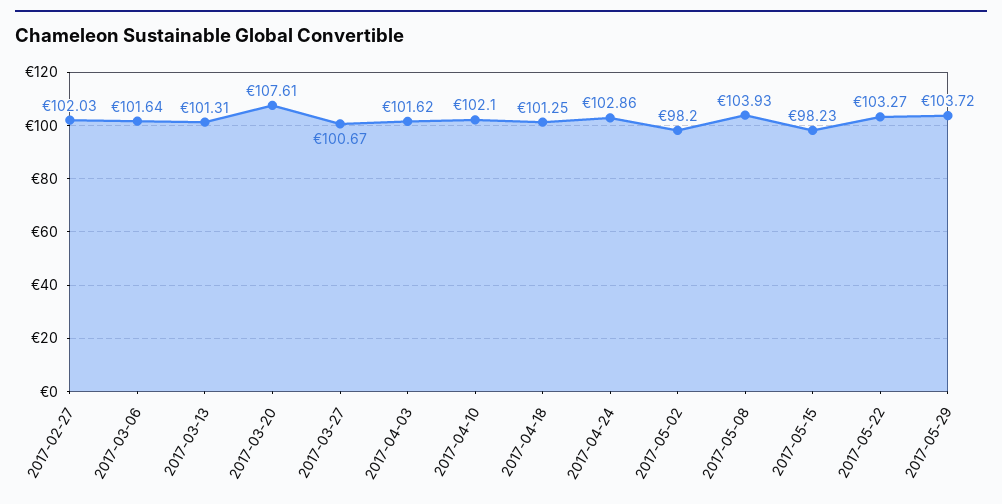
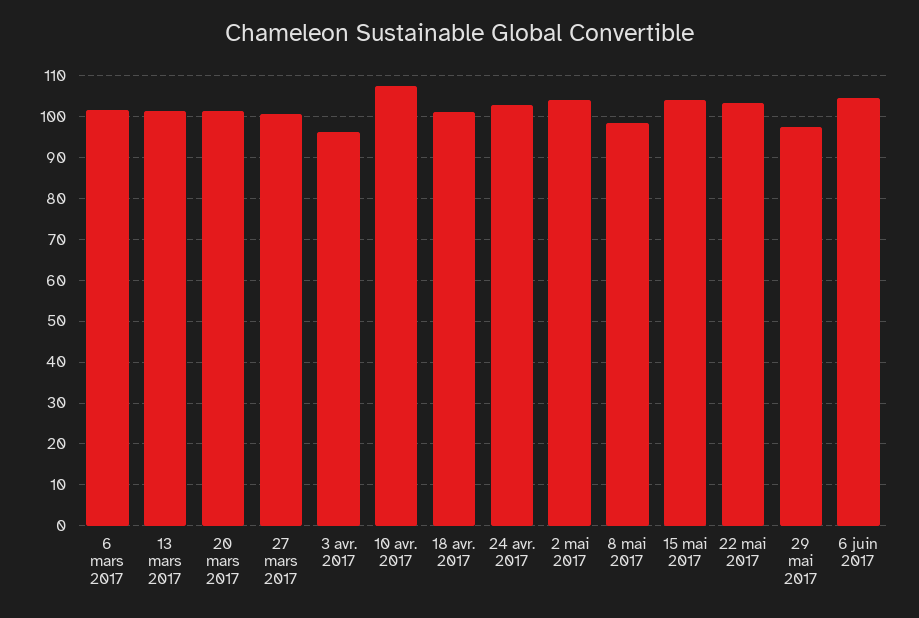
2017-02-27: 102.03 -> none
2017-03-20: 107.61 -> 102
2017-04-03: 101.62 -> 96
2017-04-10: 102.1 -> 108
2017-05-02: 98.2 -> 104
2017-05-08: 103.93 -> 98
2017-05-15: 98.23 -> 104
2017-05-29: 103.72 -> 98
6 juin 2017: none -> 104

